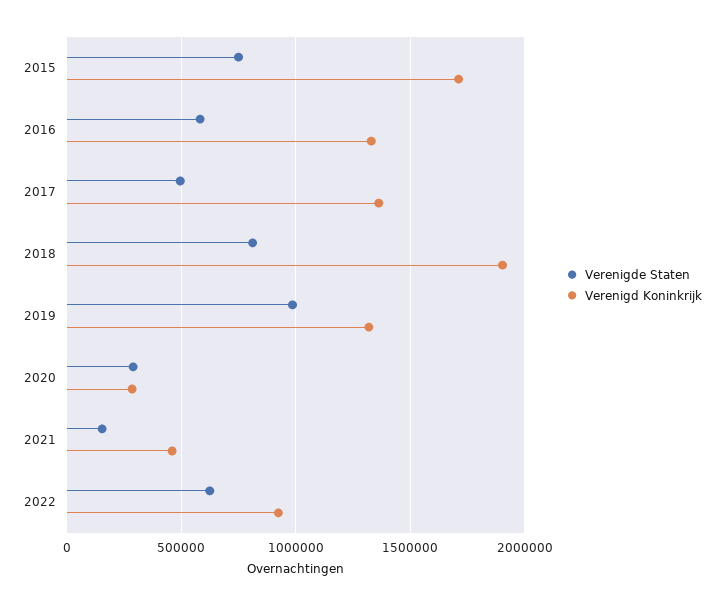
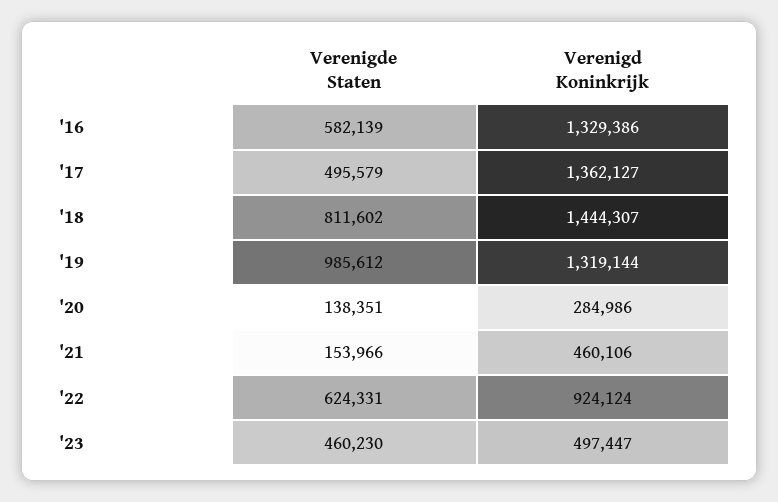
Verenigde Staten, 2015: 750000 -> none
Verenigd Koninkrijk, 2015: 1700000 -> none
Verenigd Koninkrijk, 2018: 1900000 -> 1444307
Verenigde Staten, 2020: 300000 -> 138351
Verenigde Staten, '23: none -> 460230
Verenigd Koninkrijk, '23: none -> 497447

